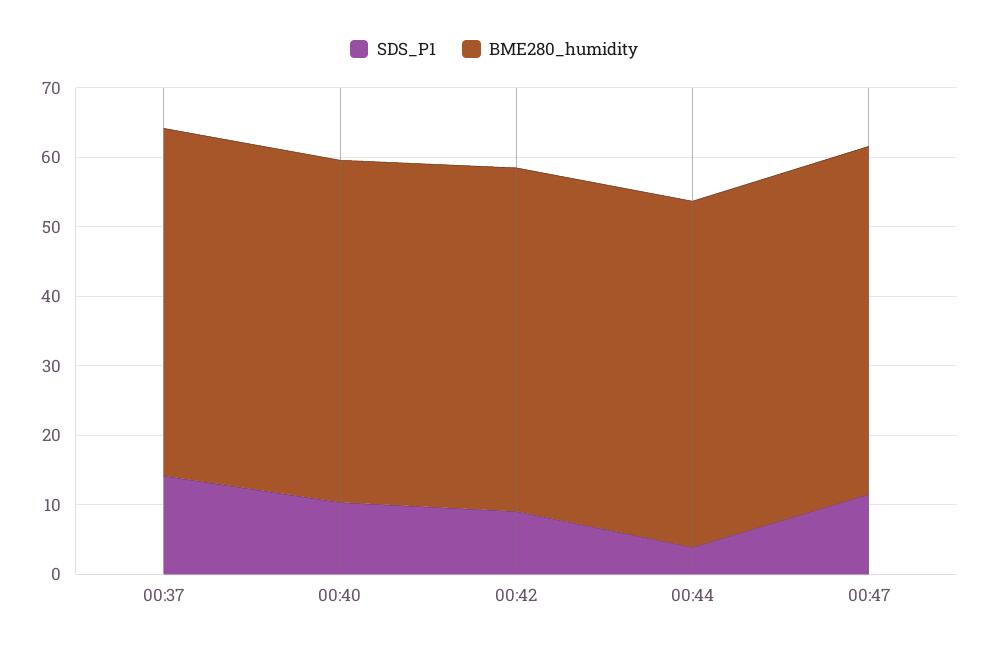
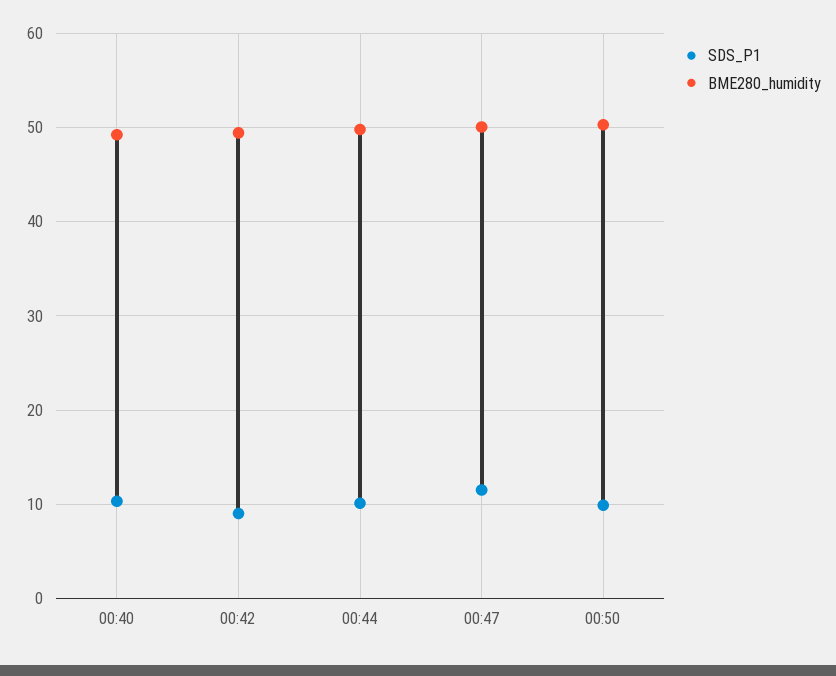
SDS_P1, 00:37: 14 -> none
BME280_humidity, 00:37: 50 -> none
SDS_P1, 00:44: 4 -> 10
SDS_P1, 00:50: none -> 10
BME280_humidity, 00:50: none -> 50

